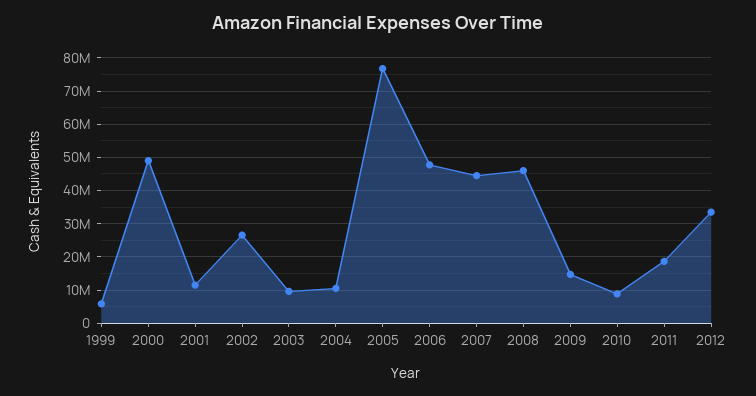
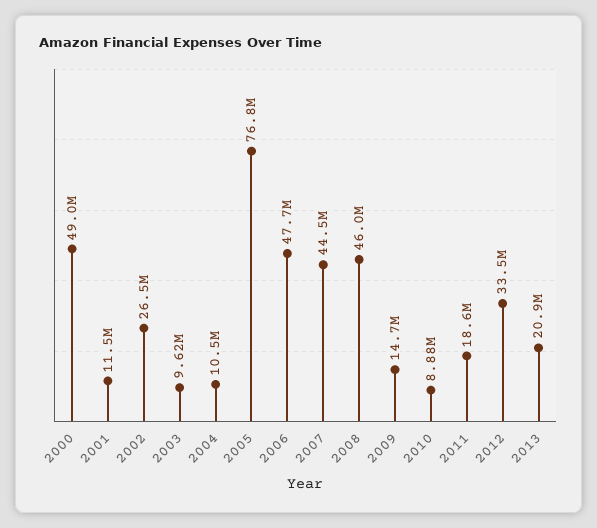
1999: 6000000 -> none
2013: none -> 20900000

